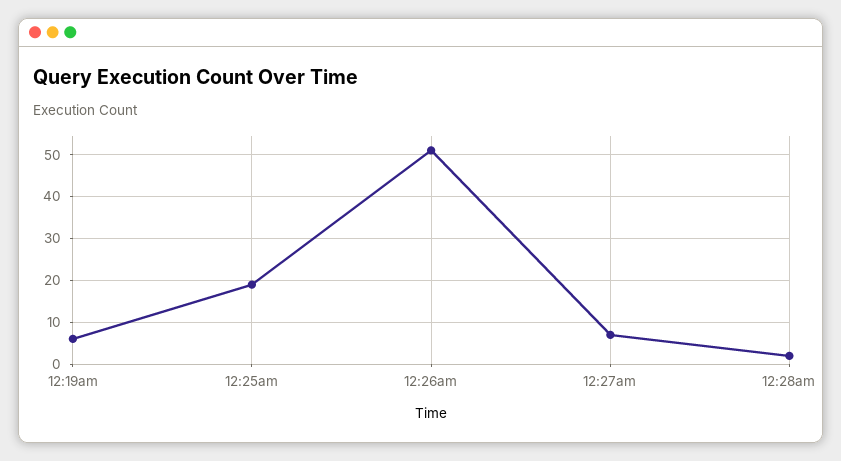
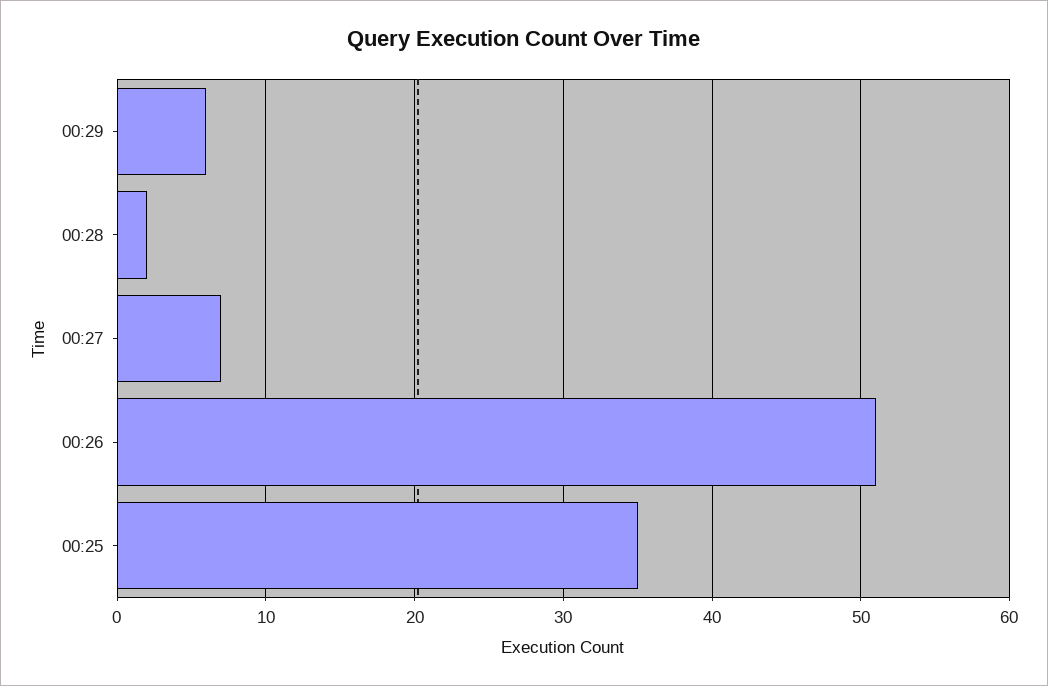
12:19am: 5 -> none
12:25am: 20 -> 35
00:29: none -> 6

